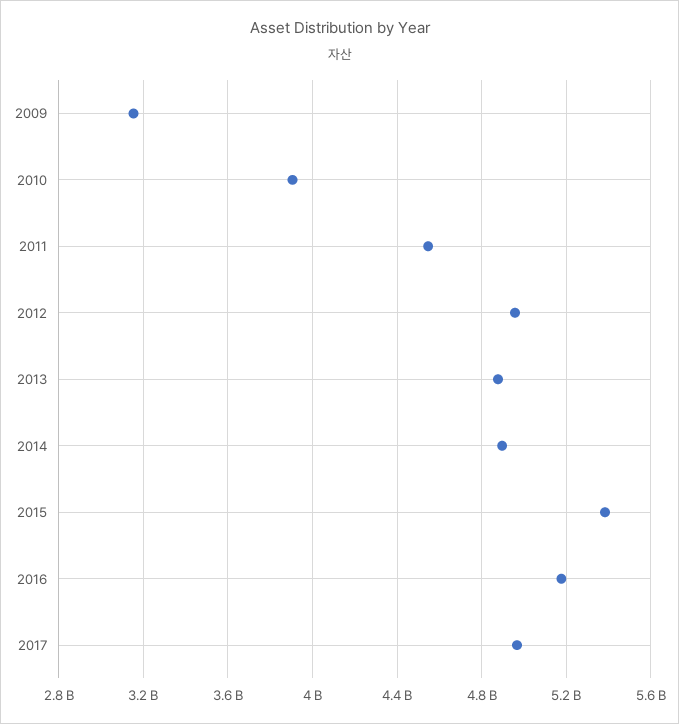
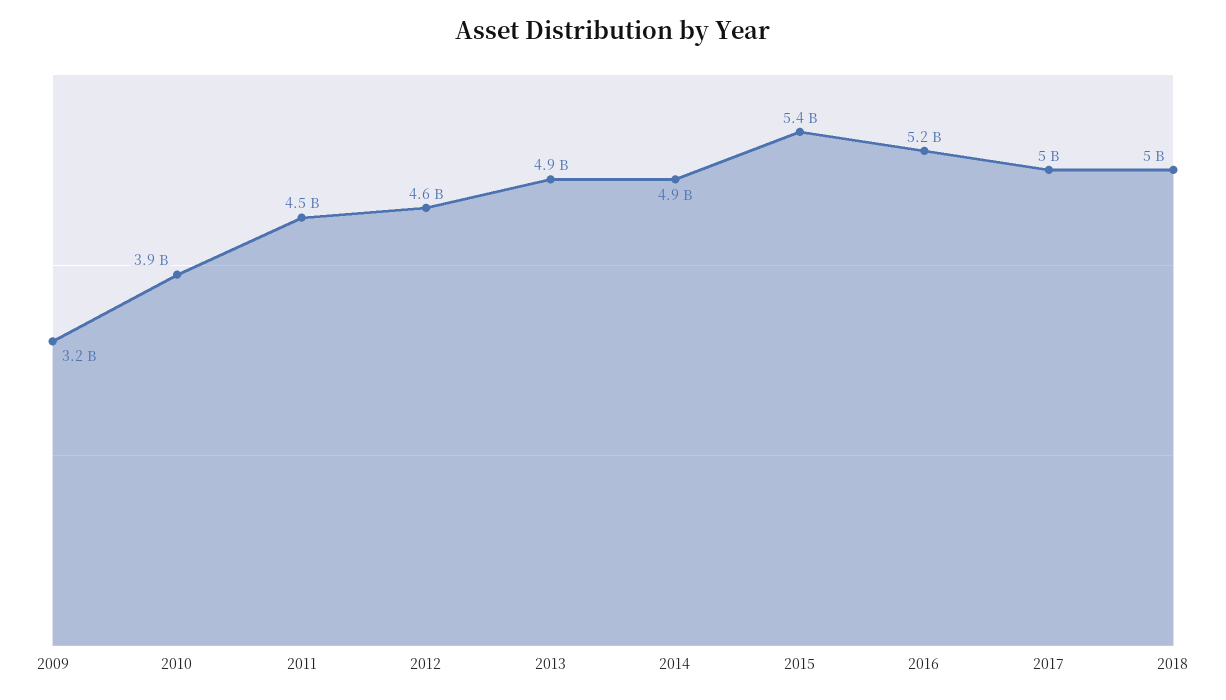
2012: 4950000000 -> 4600000000
2018: none -> 5000000000

